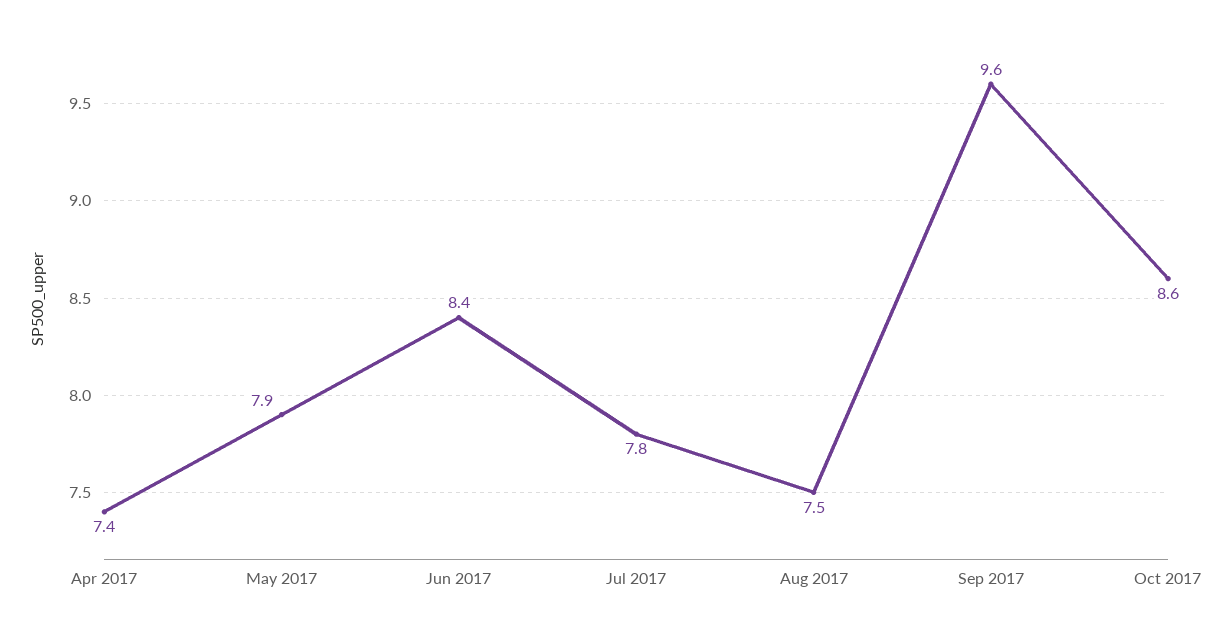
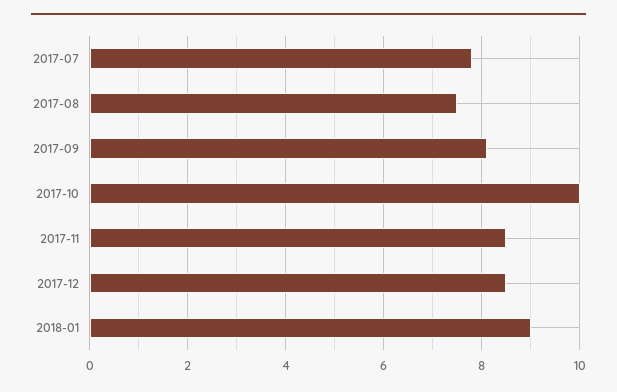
Apr 2017: 7.4 -> none
May 2017: 7.9 -> none
Jun 2017: 8.4 -> none
Sep 2017: 9.6 -> 8
Oct 2017: 8.6 -> 10
2017-11: none -> 8.5
2017-12: none -> 8.5
2018-01: none -> 9

